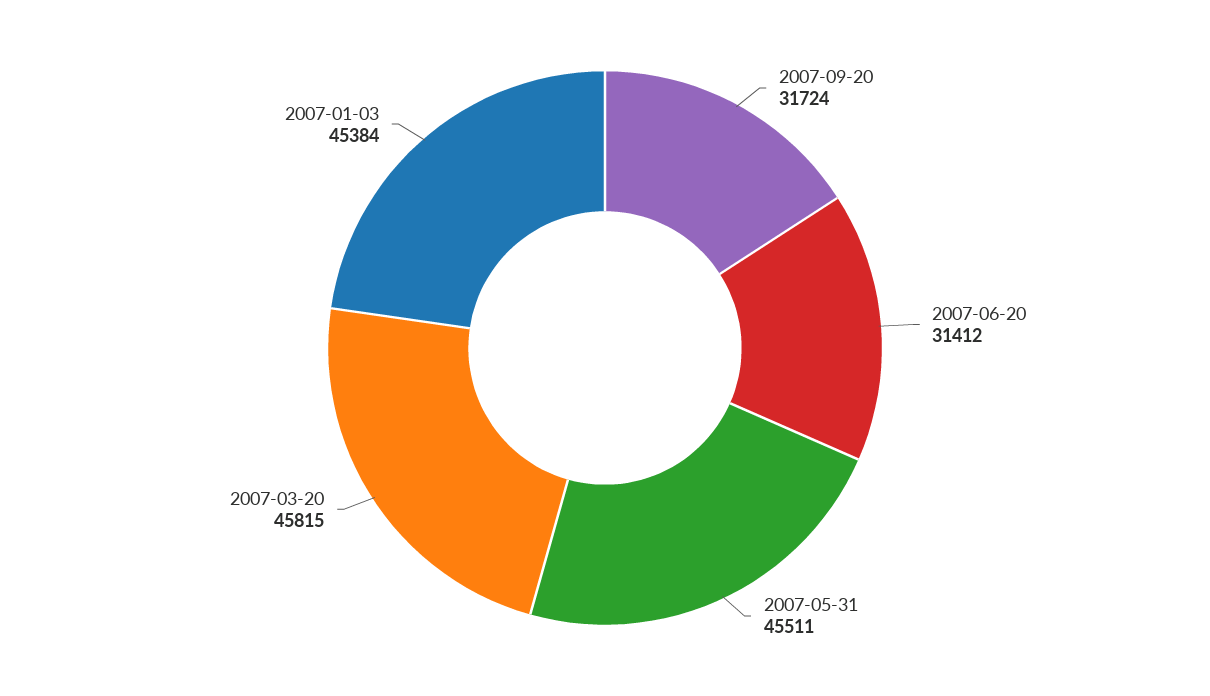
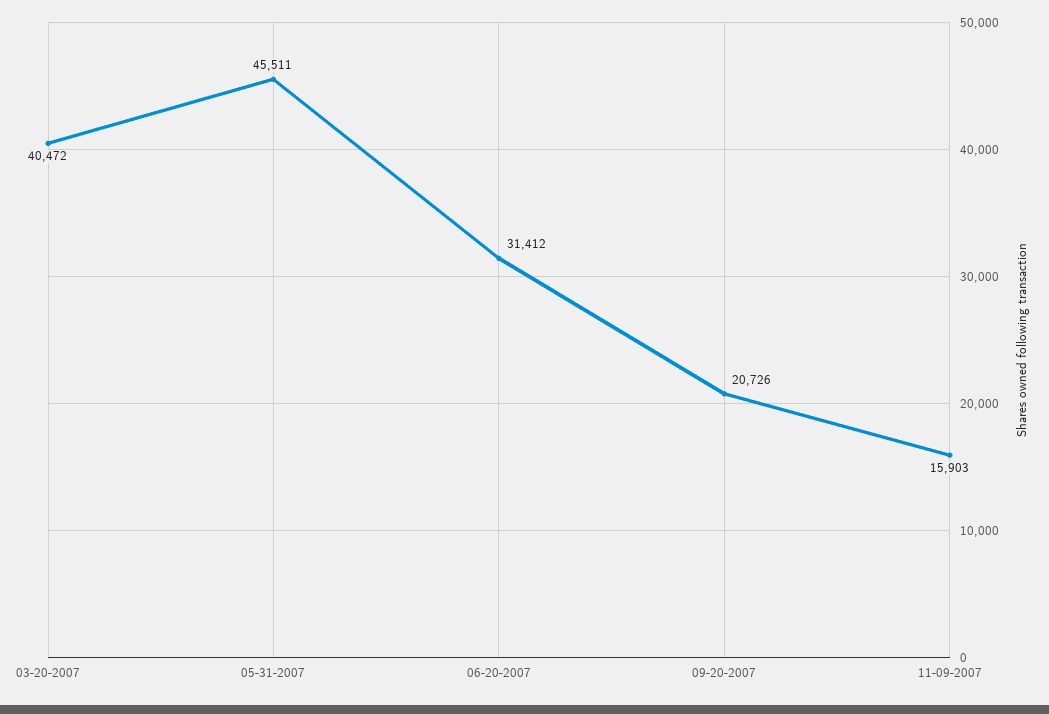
2007-09-20: 31724 -> 20726
2007-03-20: 45815 -> 40472
2007-01-03: 45384 -> none
11-09-2007: none -> 15903

